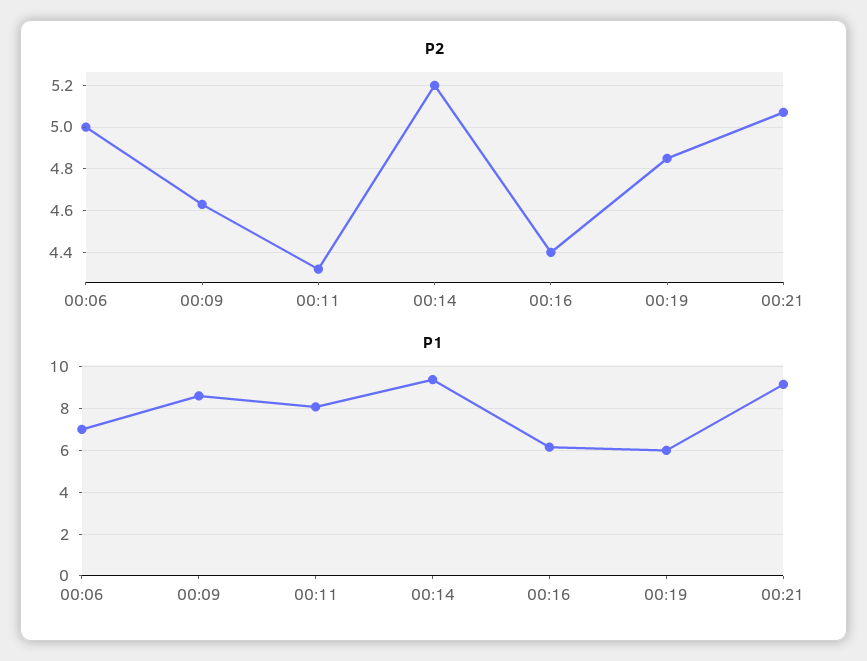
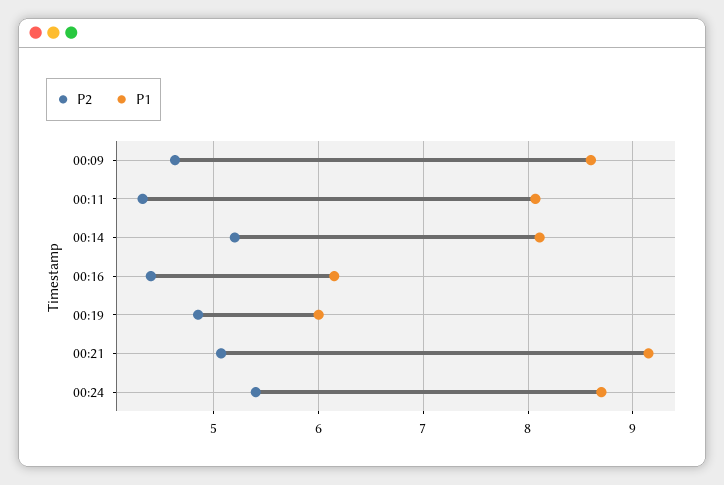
P2, 00:06: 5 -> none
P1, 00:06: 7 -> none
P1, 00:14: 9.5 -> 8.1
P2, 00:24: none -> 5.4
P1, 00:24: none -> 8.7

